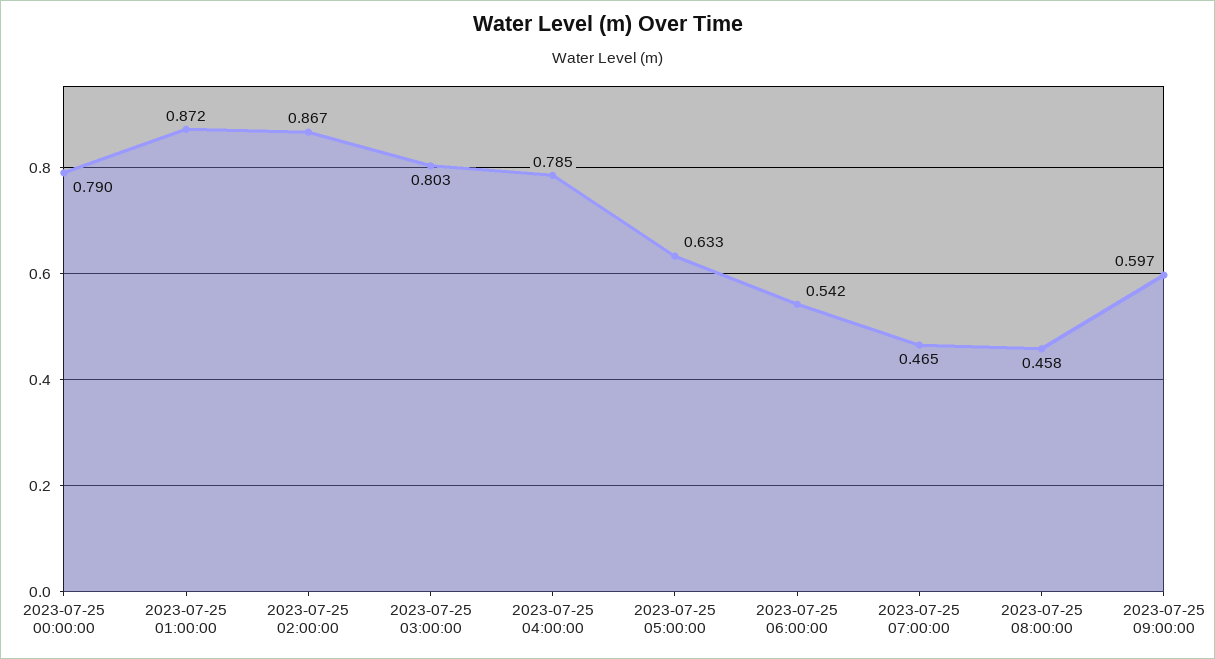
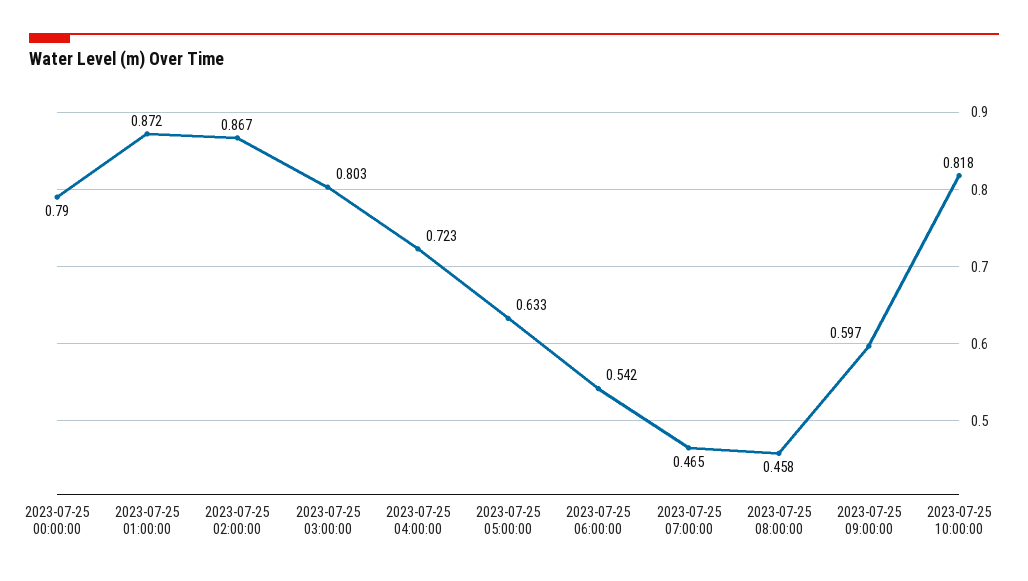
2023-07-25 04:00:00: 0.785 -> 0.723
2023-07-25 10:00:00: none -> 0.818

